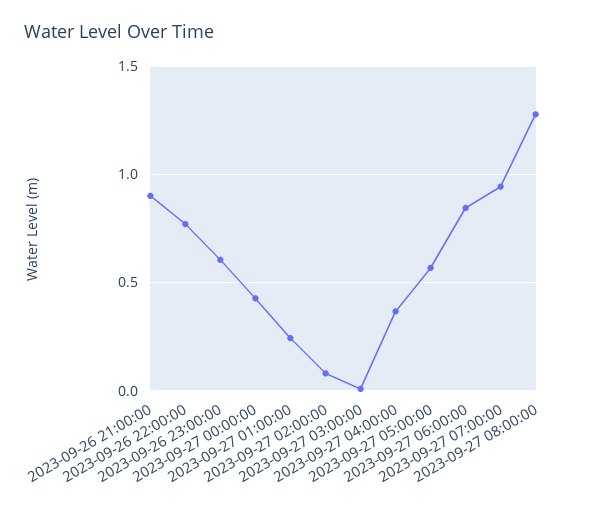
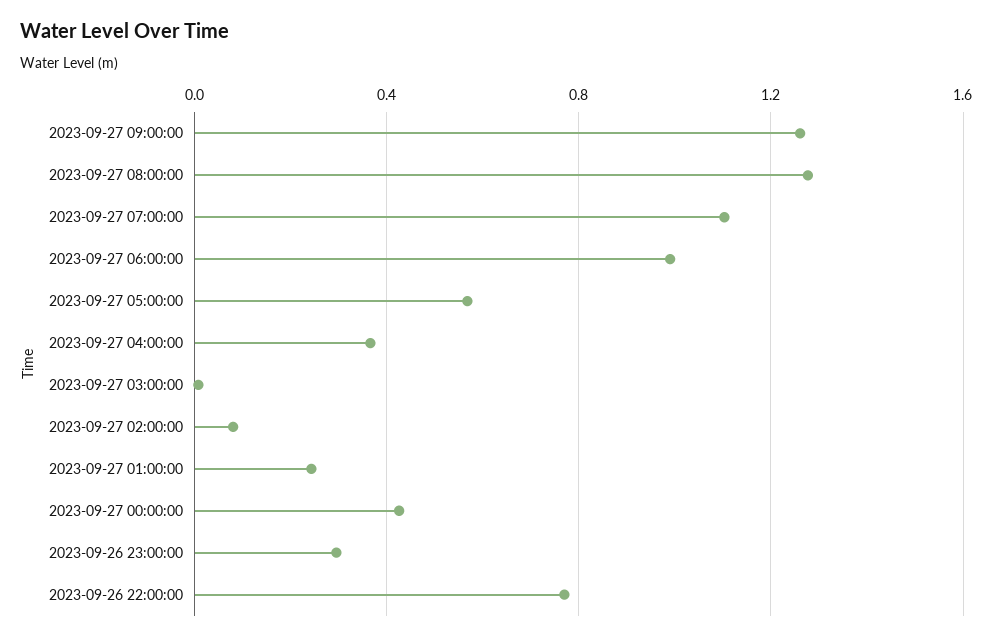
2023-09-26 21:00:00: 0.9 -> none
2023-09-26 23:00:00: 0.6 -> 0.3
2023-09-27 06:00:00: 0.85 -> 1
2023-09-27 07:00:00: 0.95 -> 1.1
2023-09-27 09:00:00: none -> 1.25

